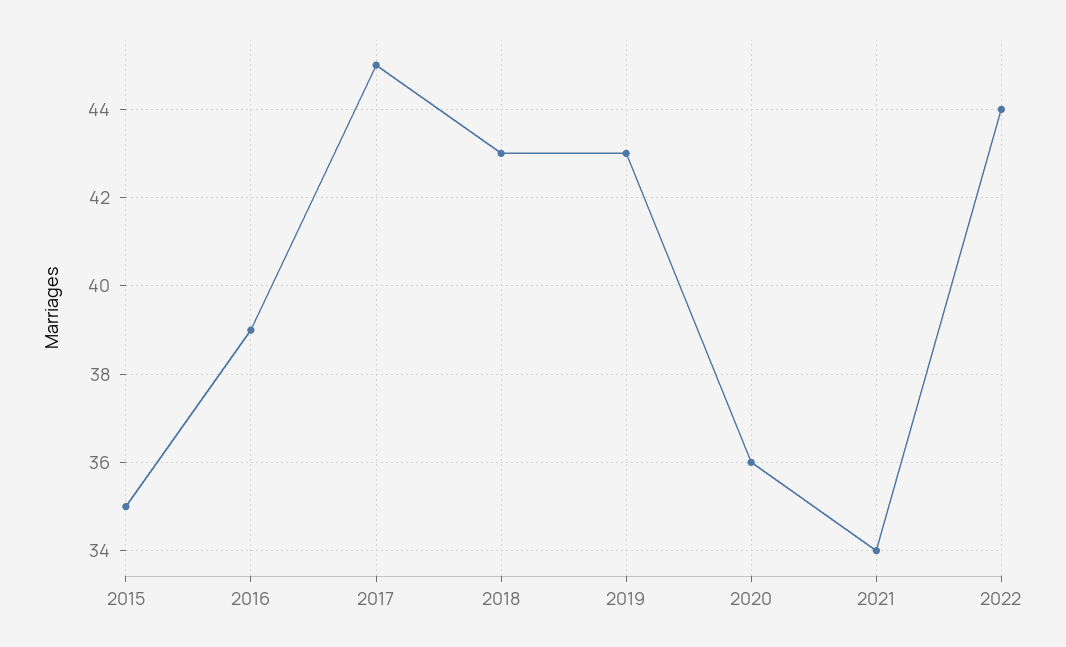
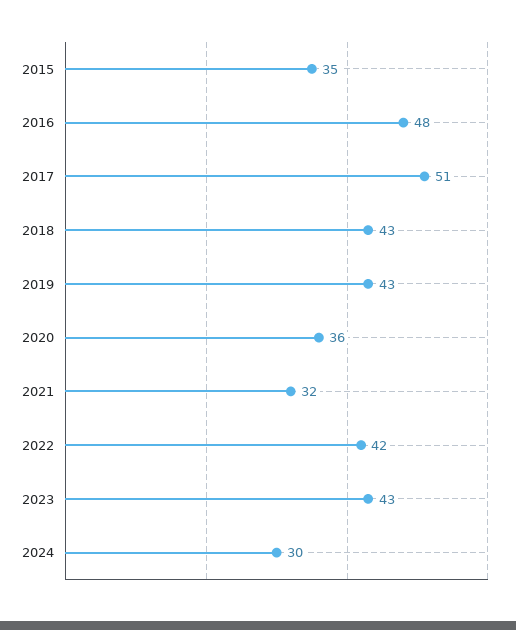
2016: 39 -> 48
2017: 45 -> 51
2021: 34 -> 32
2022: 44 -> 42
2023: none -> 43
2024: none -> 30

